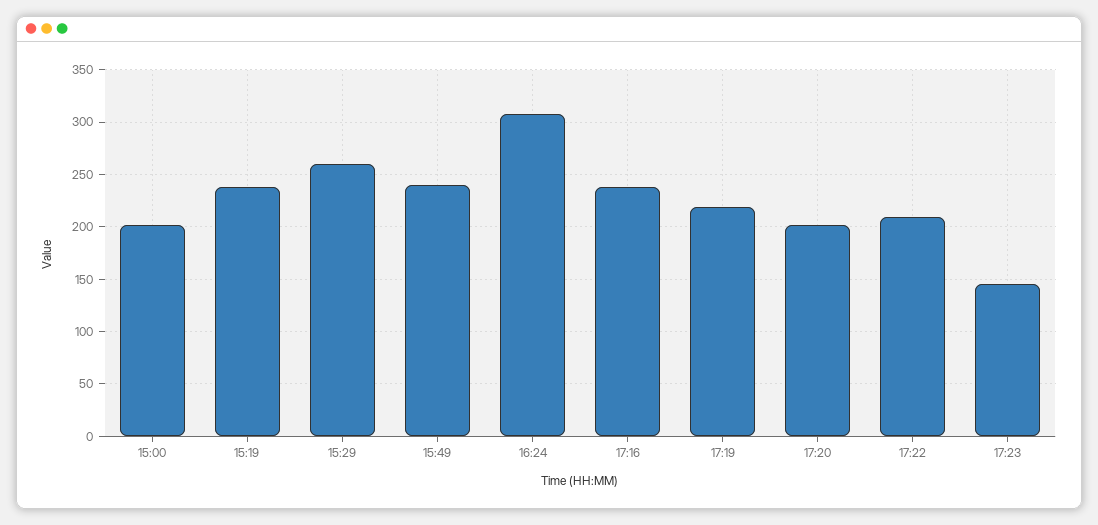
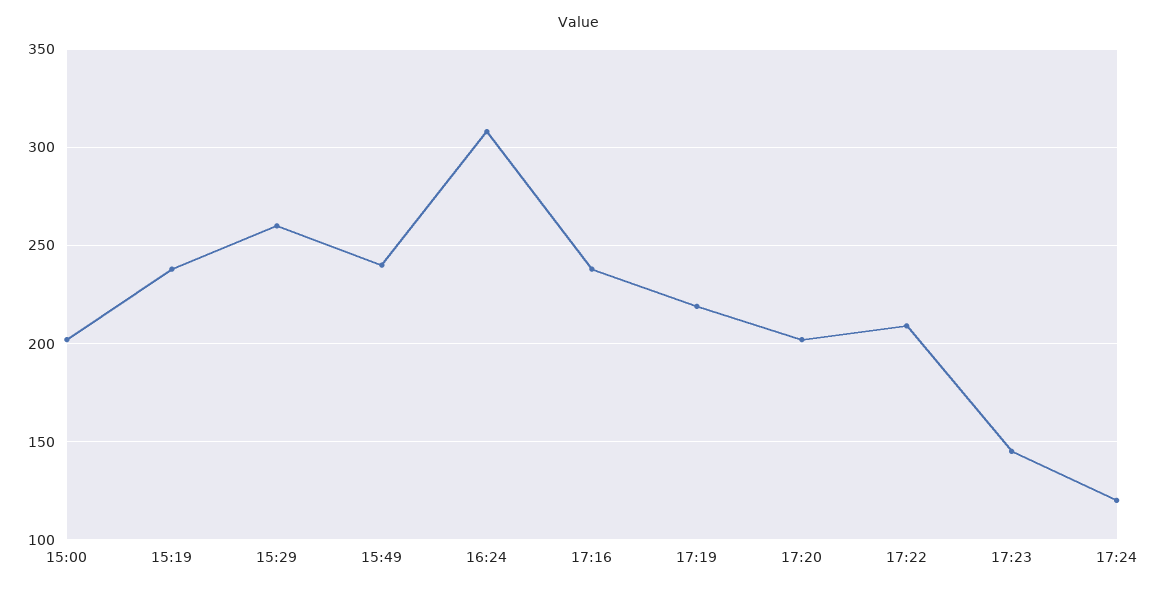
17:24: none -> 120

